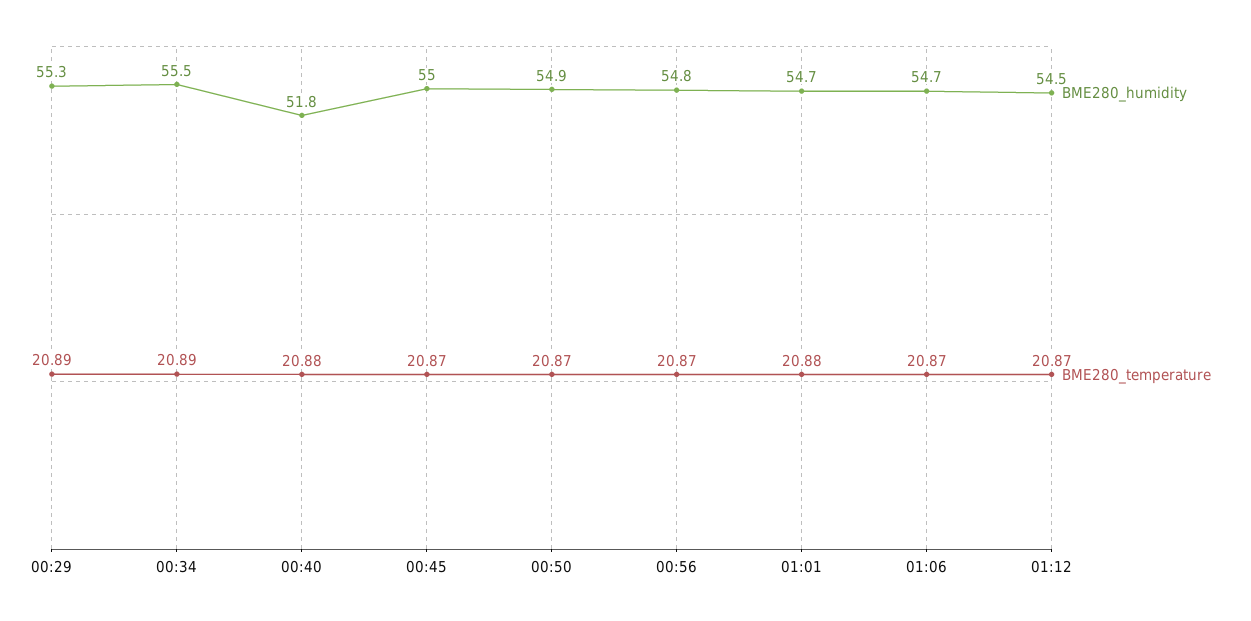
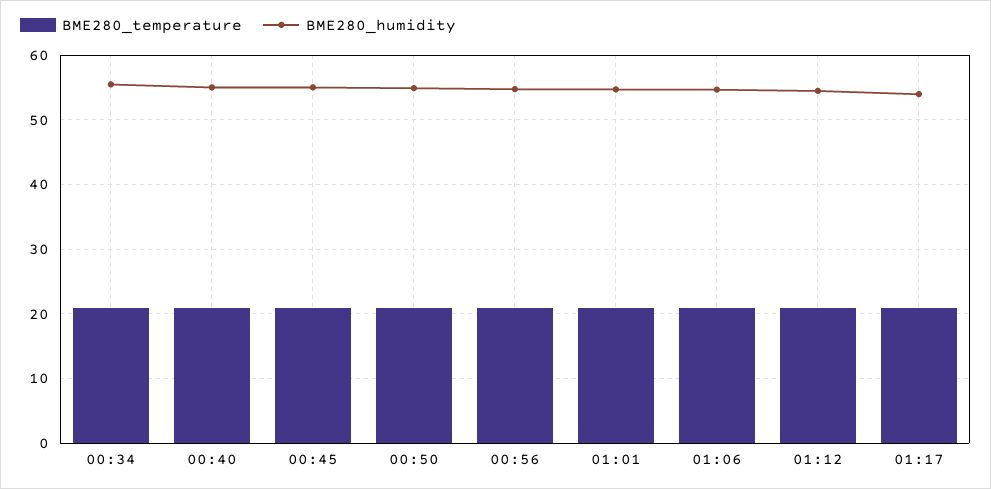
BME280_humidity, 00:29: 55.3 -> none
BME280_temperature, 00:29: 20.89 -> none
BME280_humidity, 00:40: 51.8 -> 55
BME280_temperature, 01:17: none -> 21
BME280_humidity, 01:17: none -> 54

